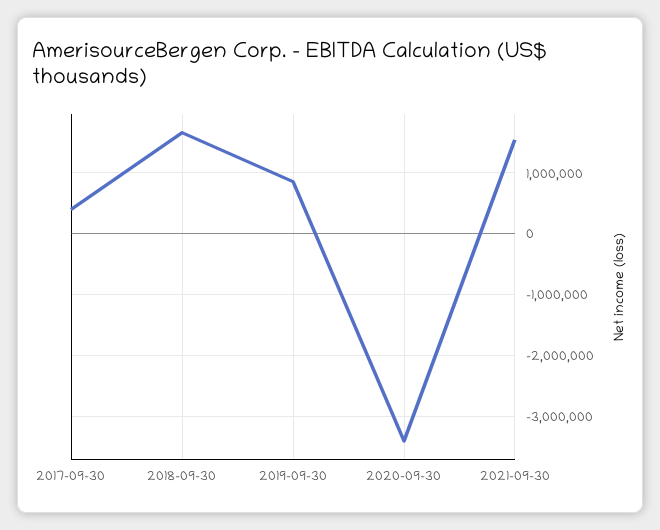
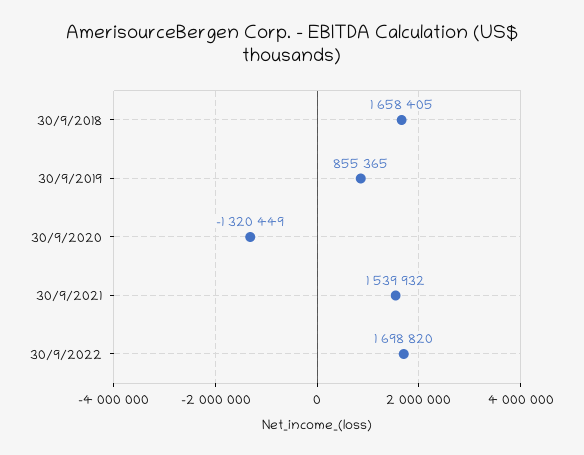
2017-09-30: 400000 -> none
2020-09-30: -3400000 -> -1320449
30/9/2022: none -> 1698820

